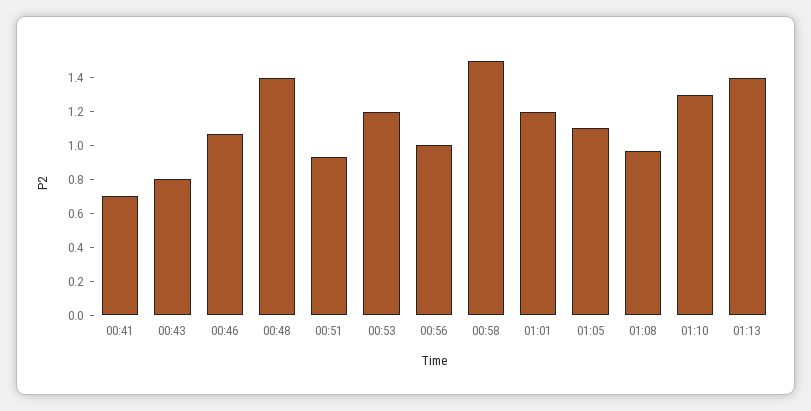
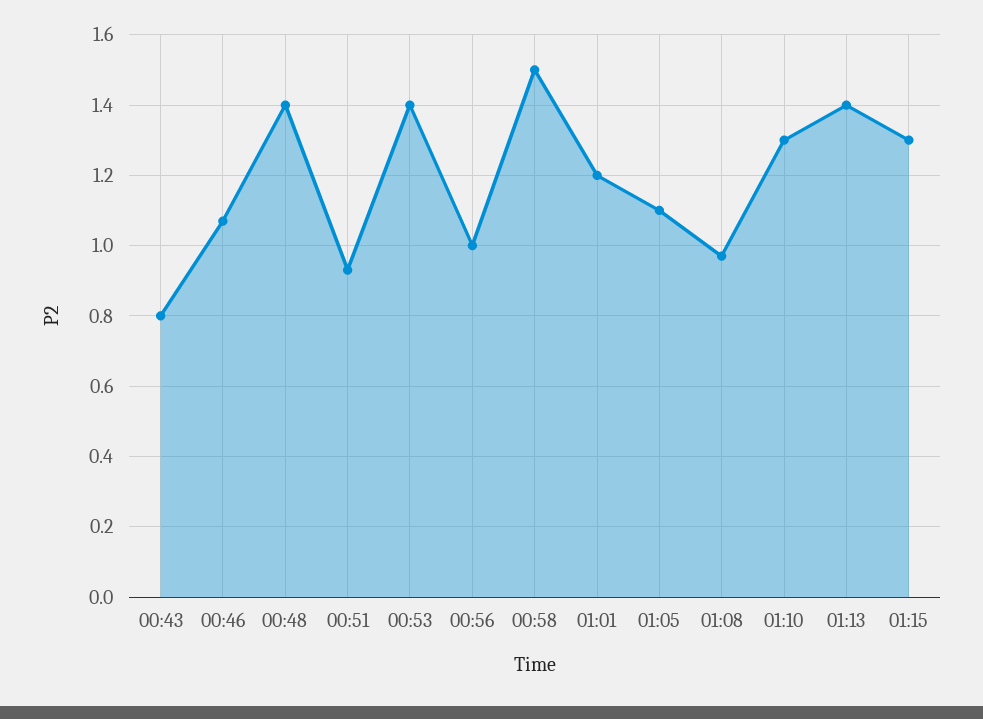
00:41: 0.7 -> none
00:53: 1.2 -> 1.4
01:15: none -> 1.3

